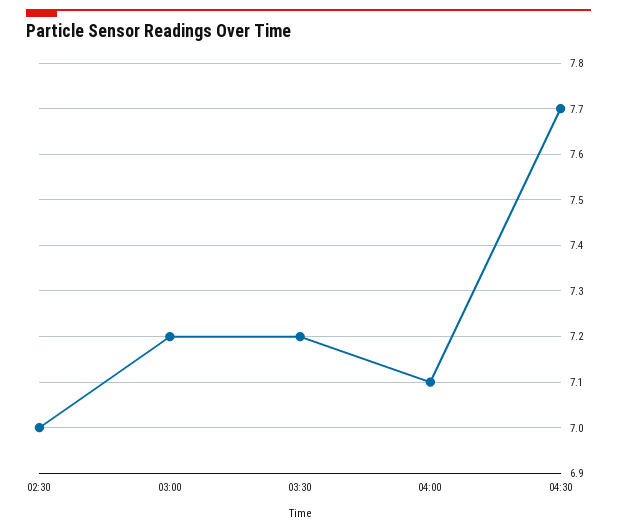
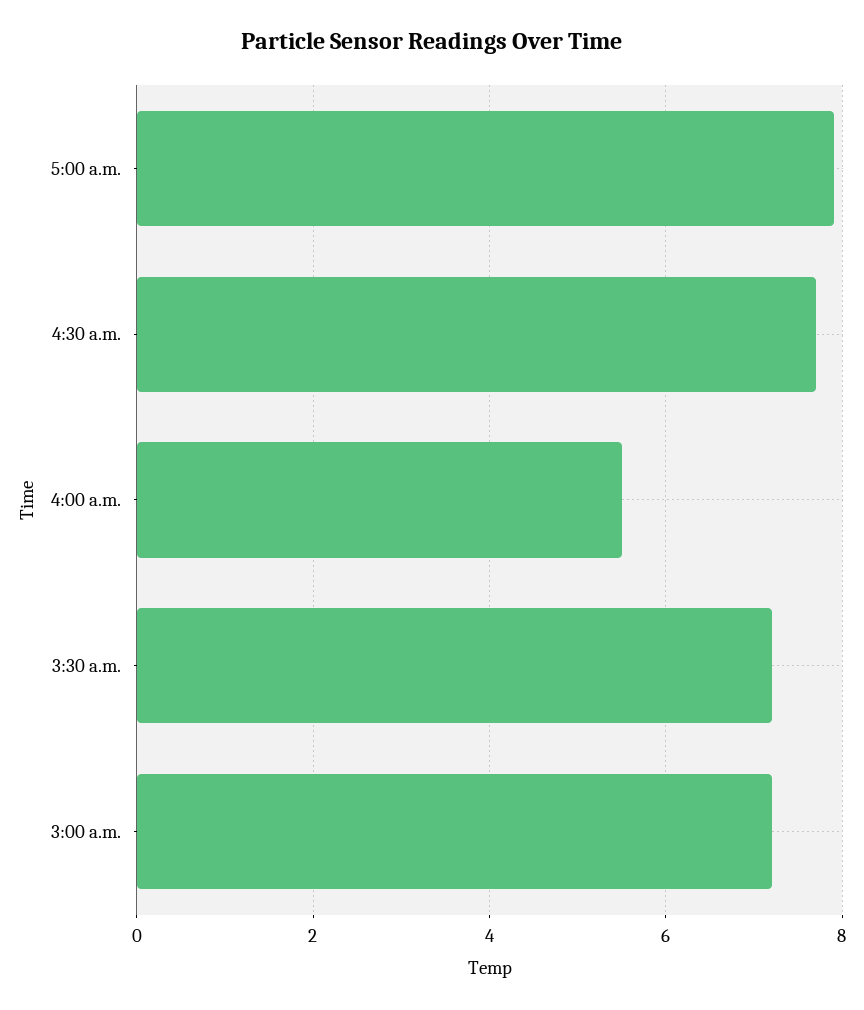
02:30: 7 -> none
04:00: 7.1 -> 5.5
5:00 a.m.: none -> 8

